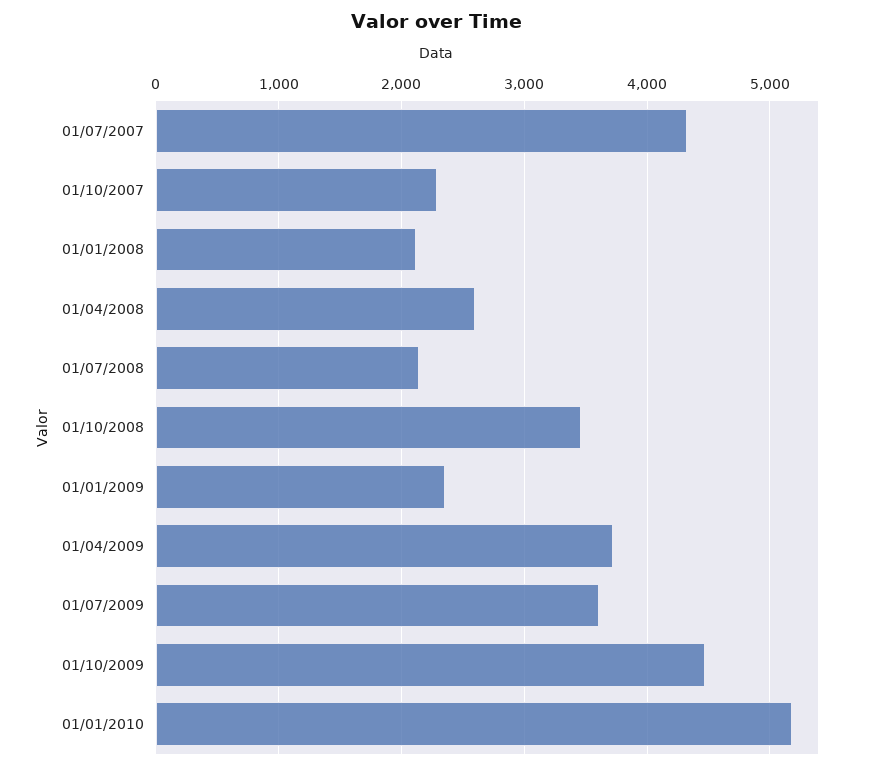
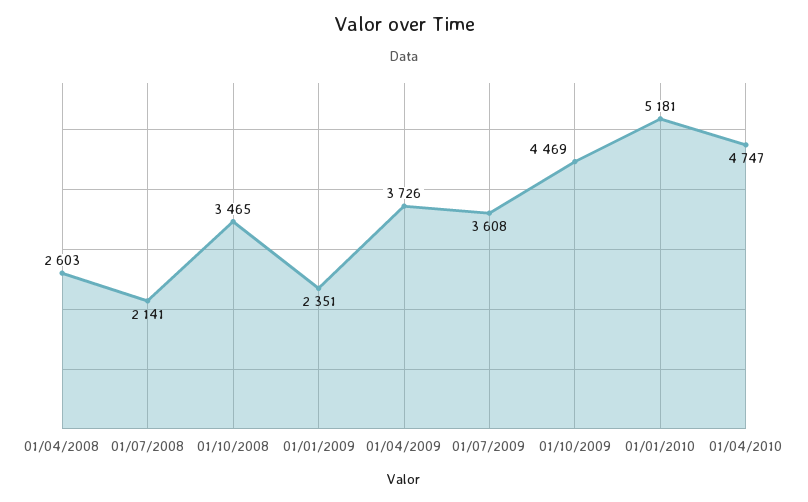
01/07/2007: 4300 -> none
01/10/2007: 2300 -> none
01/01/2008: 2100 -> none
01/04/2010: none -> 4747

